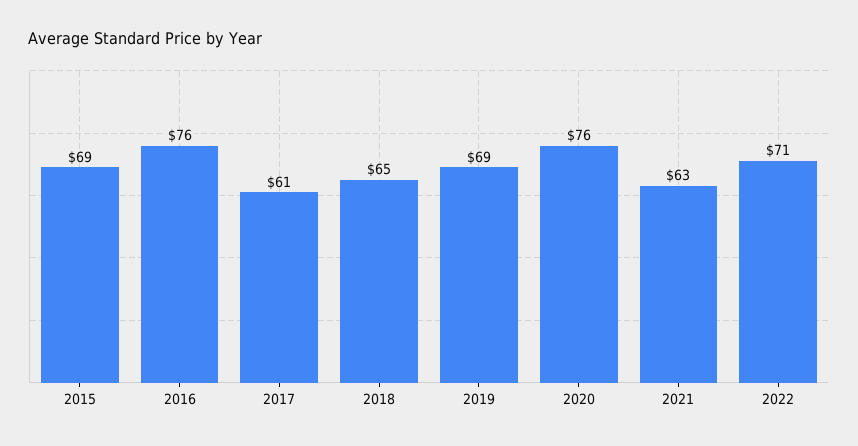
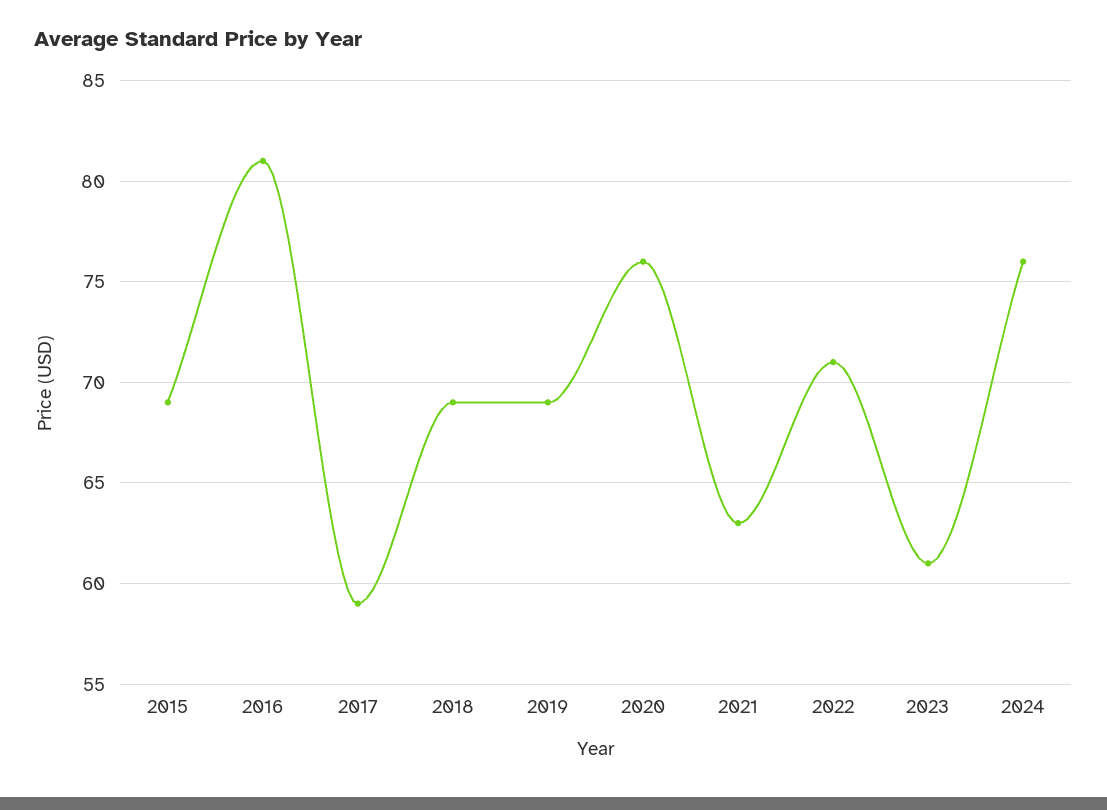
2016: 76 -> 81
2017: 61 -> 59
2018: 65 -> 69
2023: none -> 61
2024: none -> 76

